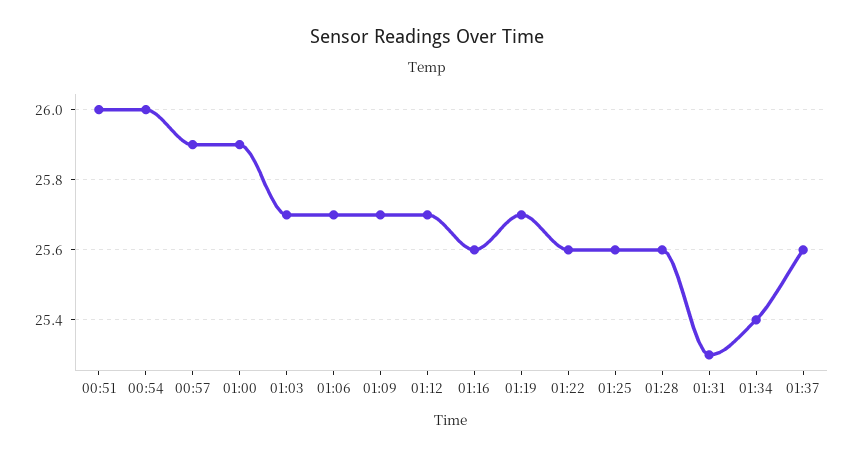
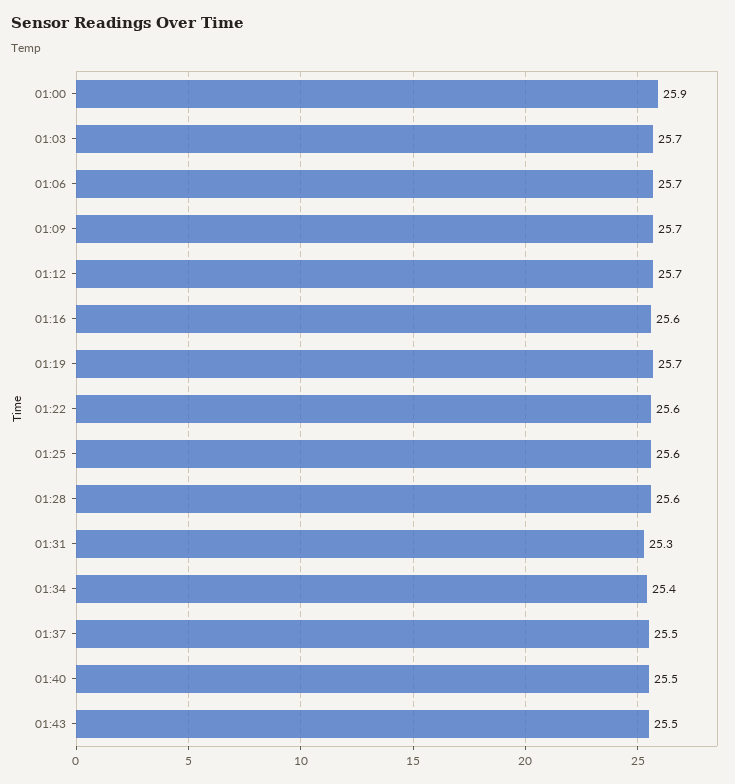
00:51: 26 -> none
00:54: 26 -> none
00:57: 25.9 -> none
01:37: 25.6 -> 25.5
01:40: none -> 25.5
01:43: none -> 25.5

